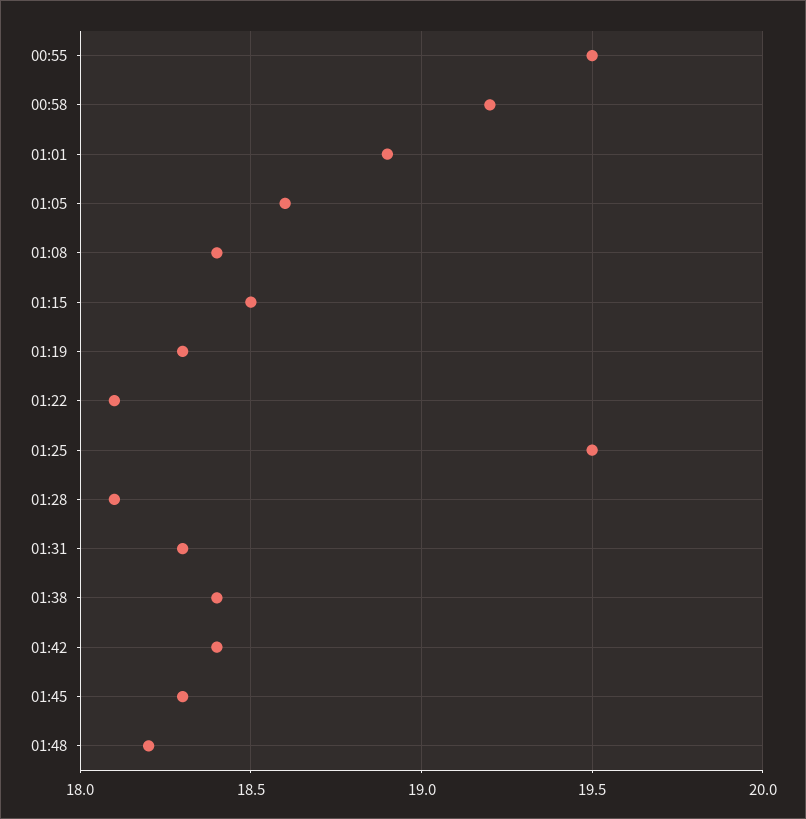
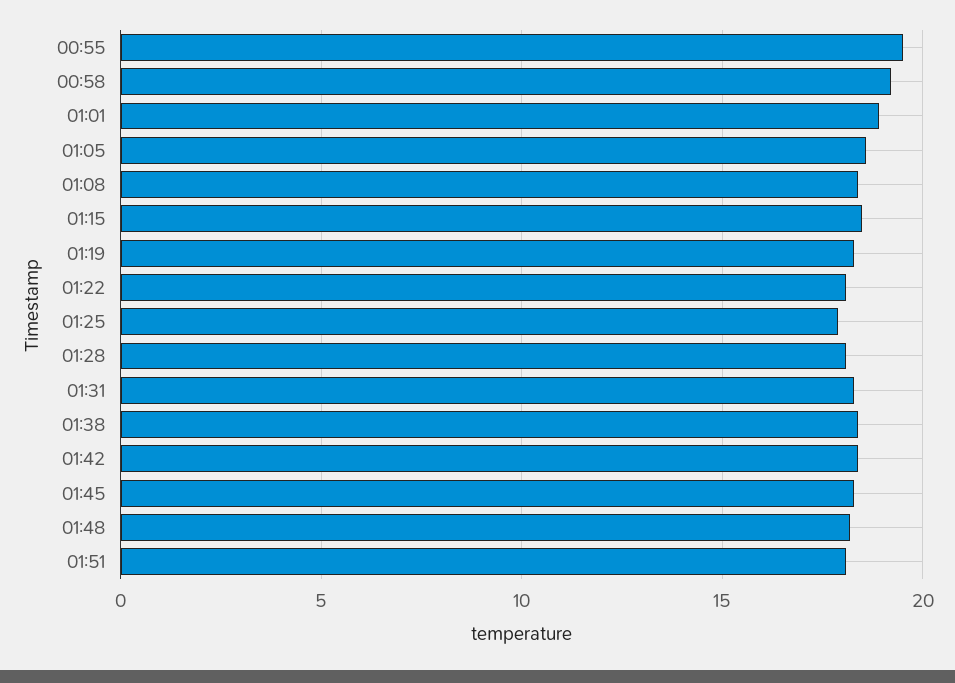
01:25: 19.5 -> 18
01:51: none -> 18

